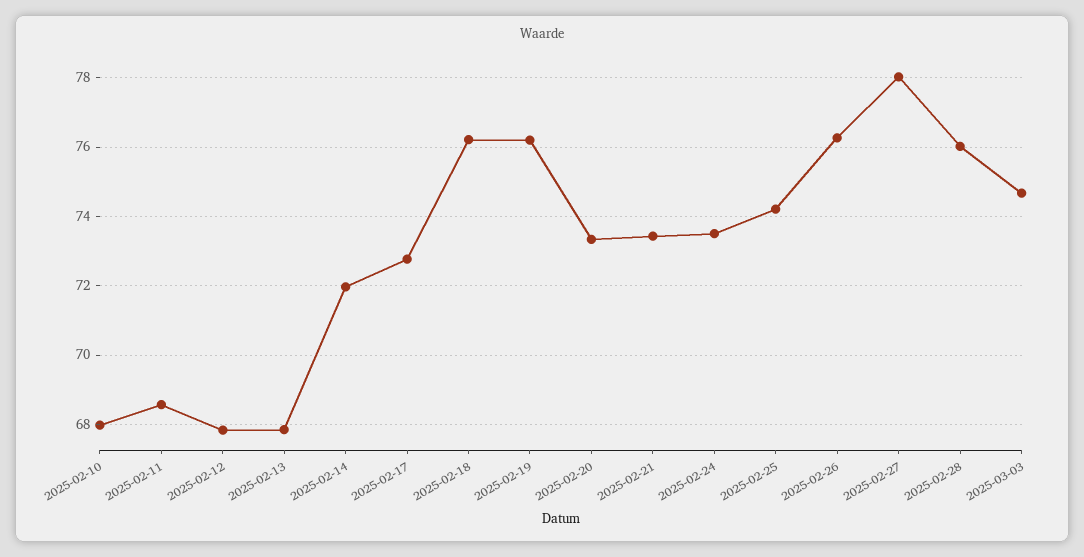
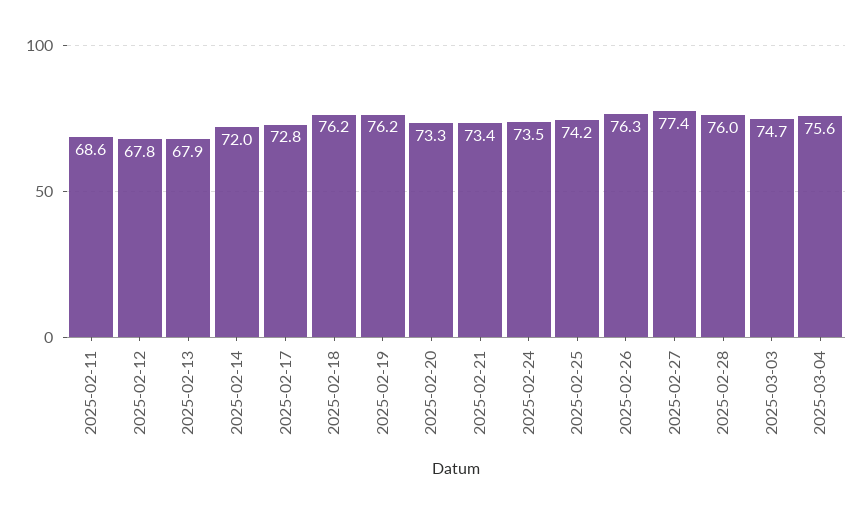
2025-02-10: 68 -> none
2025-02-27: 78 -> 77.4
2025-03-04: none -> 75.6

